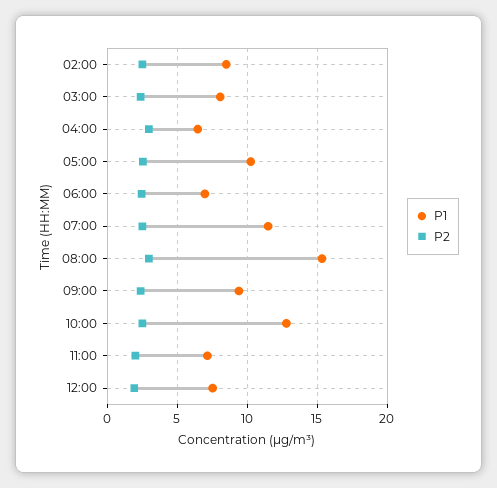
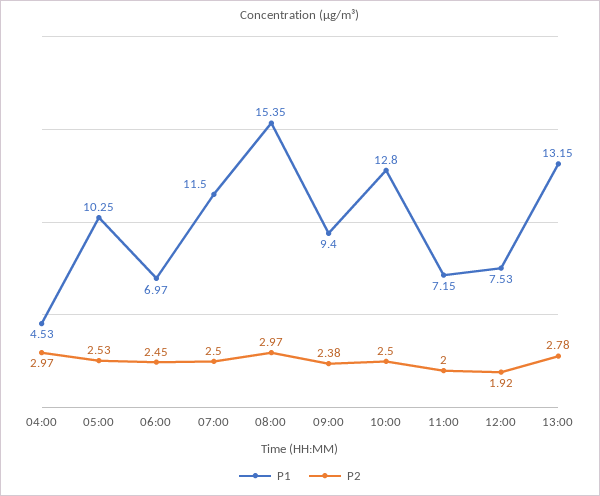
P1, 02:00: 8.5 -> none
P2, 02:00: 2.5 -> none
P1, 03:00: 8 -> none
P2, 03:00: 2.5 -> none
P1, 04:00: 6.5 -> 4.53
P1, 13:00: none -> 13.15
P2, 13:00: none -> 2.78

